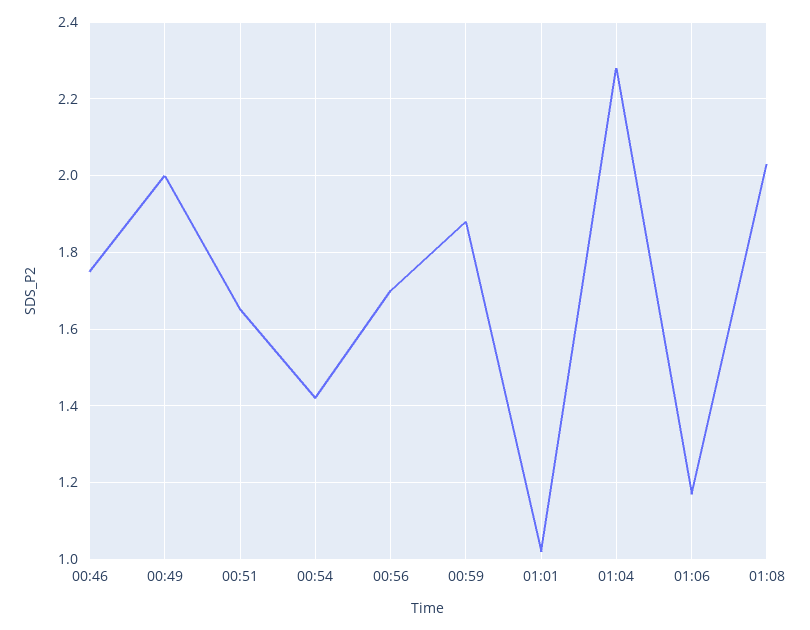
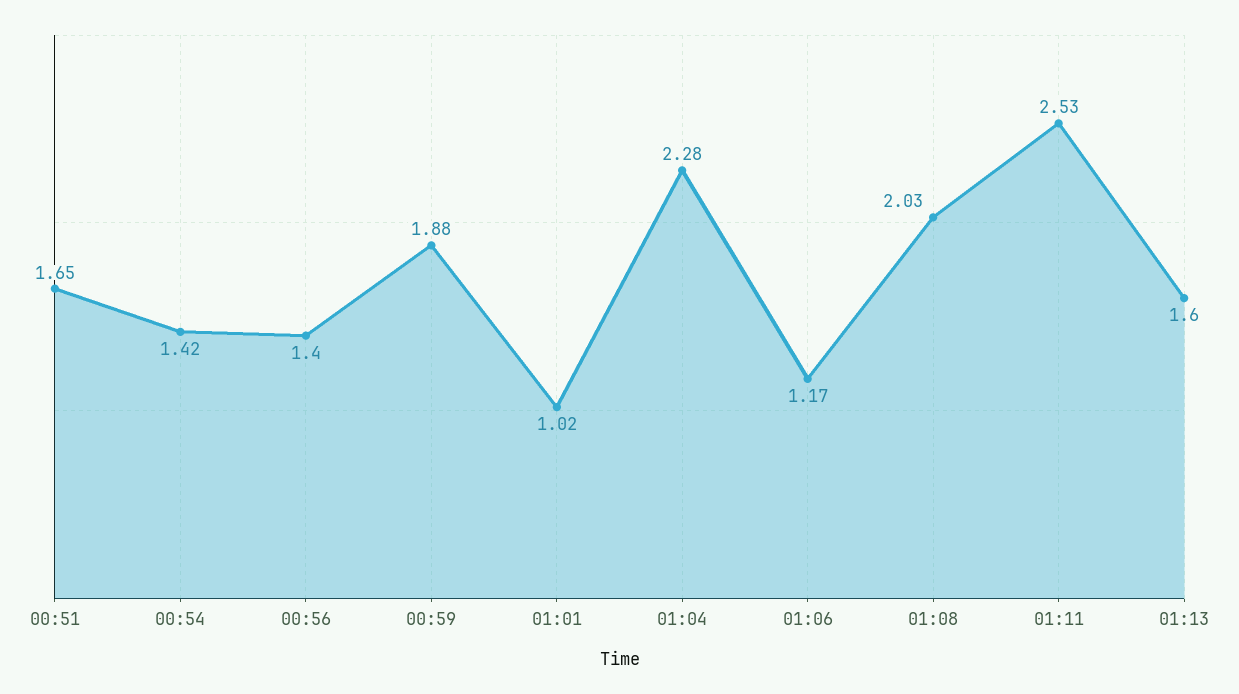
00:46: 1.75 -> none
00:49: 2 -> none
00:56: 1.7 -> 1.4
01:11: none -> 2.53
01:13: none -> 1.6

